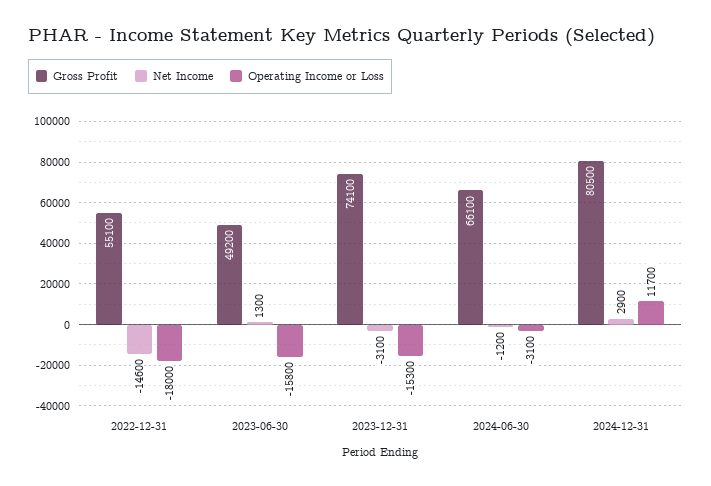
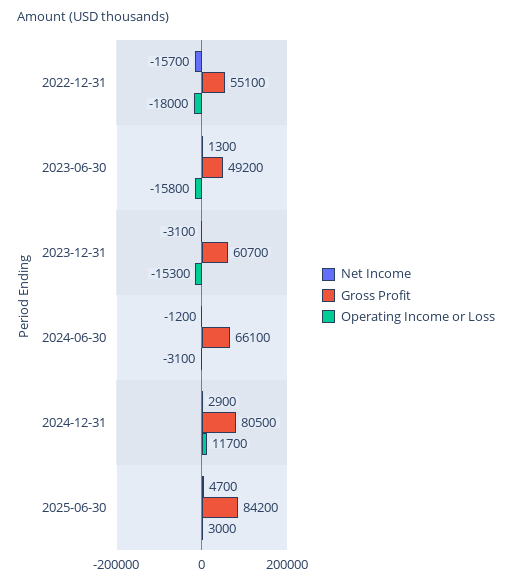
Net Income, 2022-12-31: -14600 -> -15700
Gross Profit, 2023-12-31: 74100 -> 60700
Net Income, 2025-06-30: none -> 4700
Gross Profit, 2025-06-30: none -> 84200
Operating Income or Loss, 2025-06-30: none -> 3000

